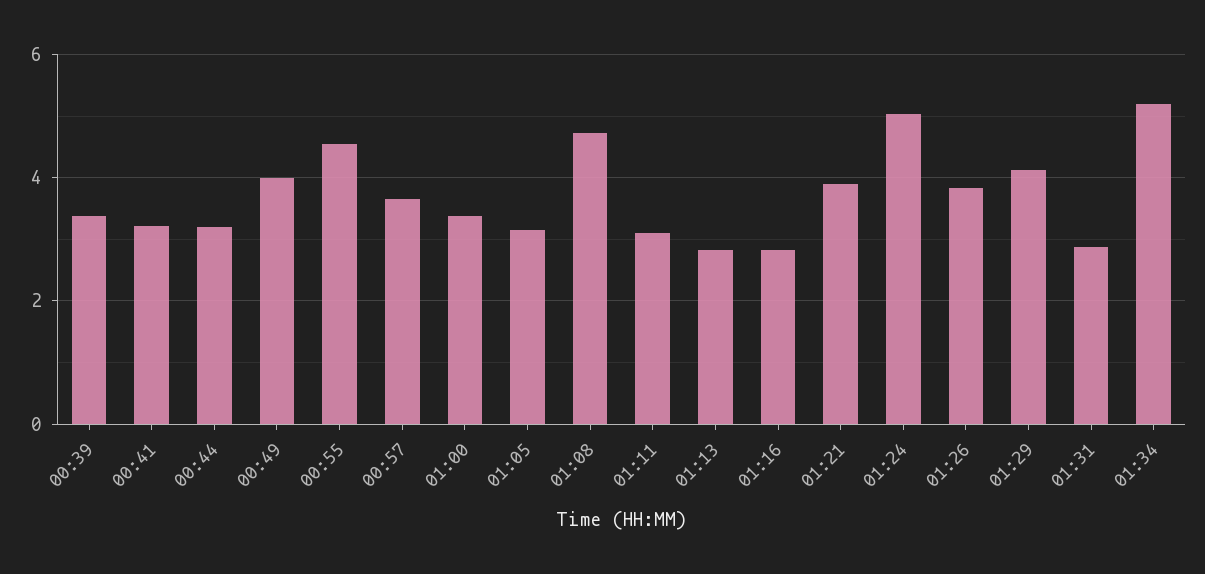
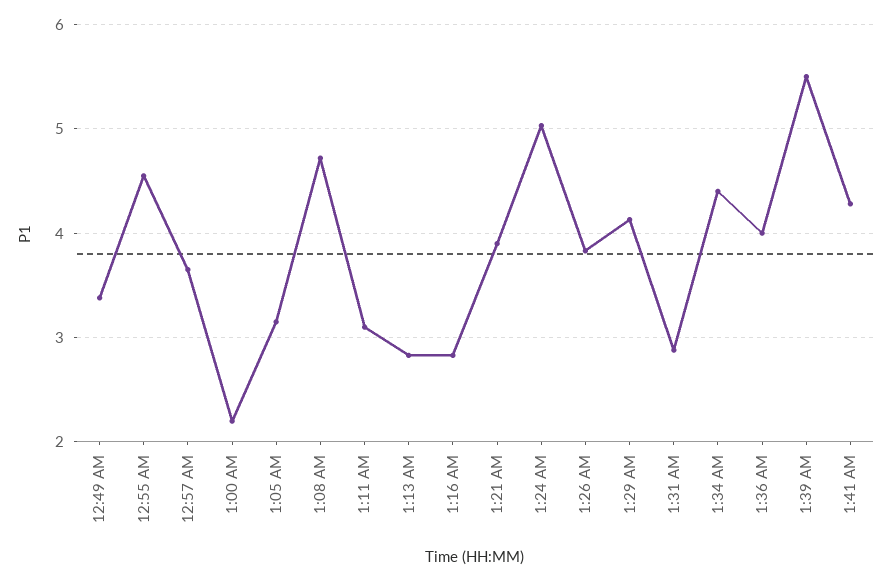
00:39: 3.4 -> none
00:41: 3.2 -> none
00:44: 3.2 -> none
00:49: 4 -> 3.4
01:00: 3.4 -> 2.2
01:34: 5.2 -> 4.4
1:36 AM: none -> 4
1:39 AM: none -> 5.5
1:41 AM: none -> 4.3

